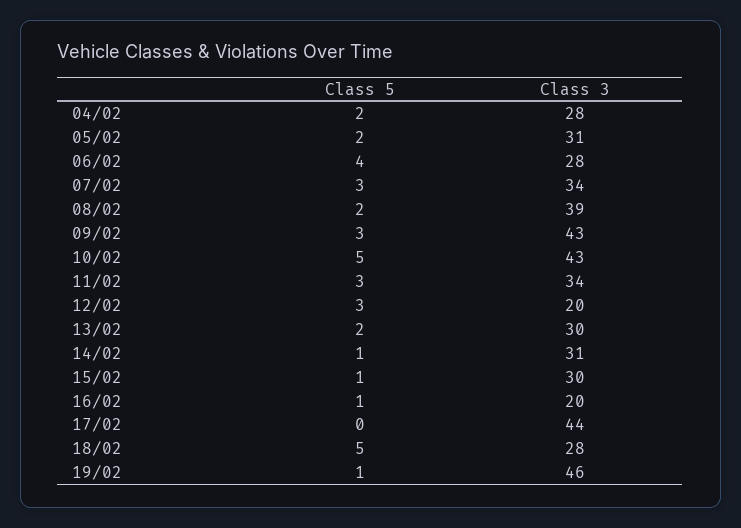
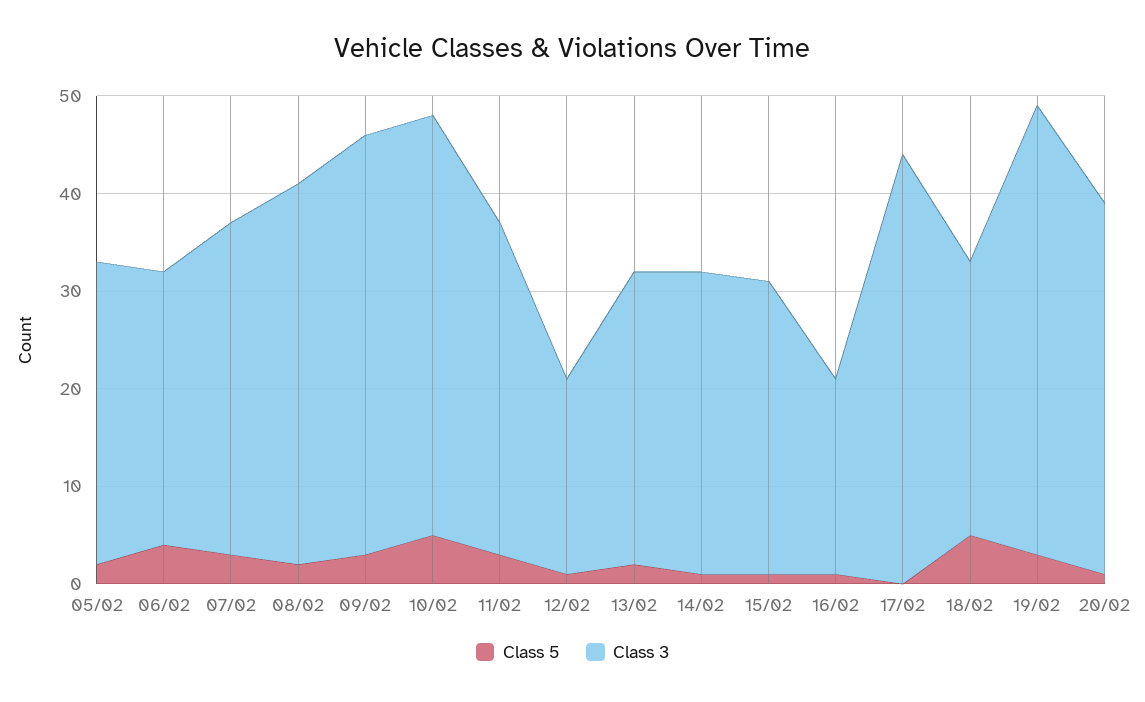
Class 5, 04/02: 2 -> none
Class 3, 04/02: 28 -> none
Class 5, 12/02: 3 -> 1
Class 5, 19/02: 1 -> 3
Class 5, 20/02: none -> 1
Class 3, 20/02: none -> 38

